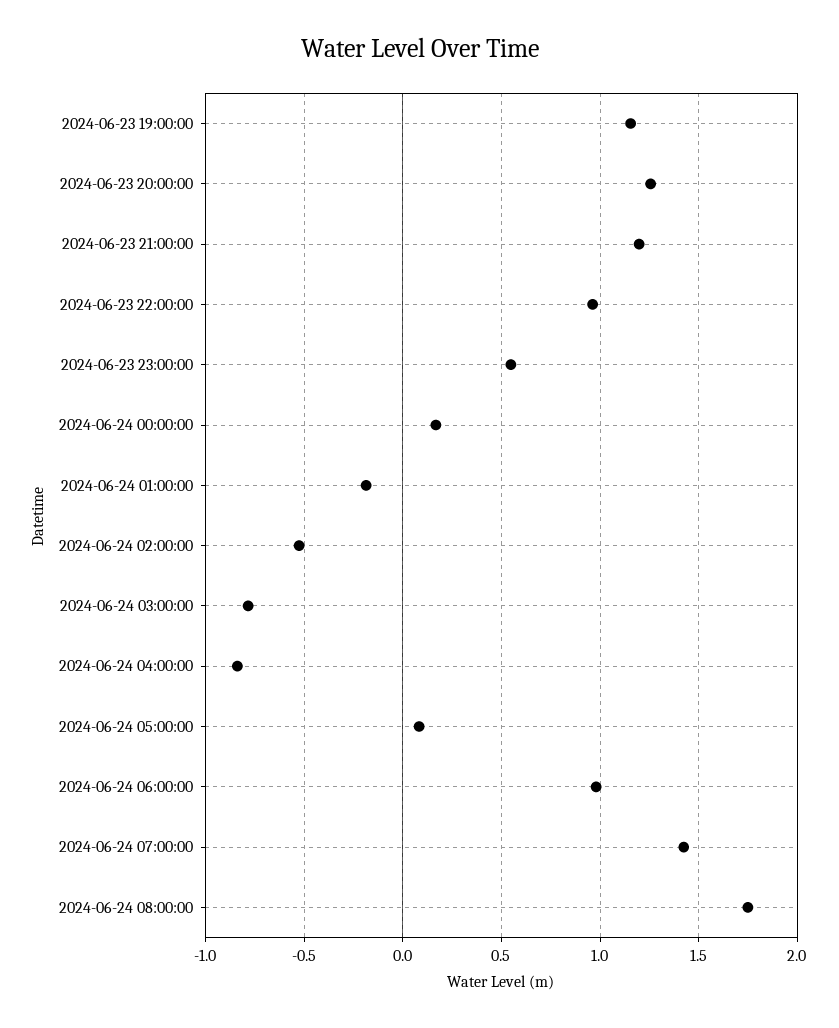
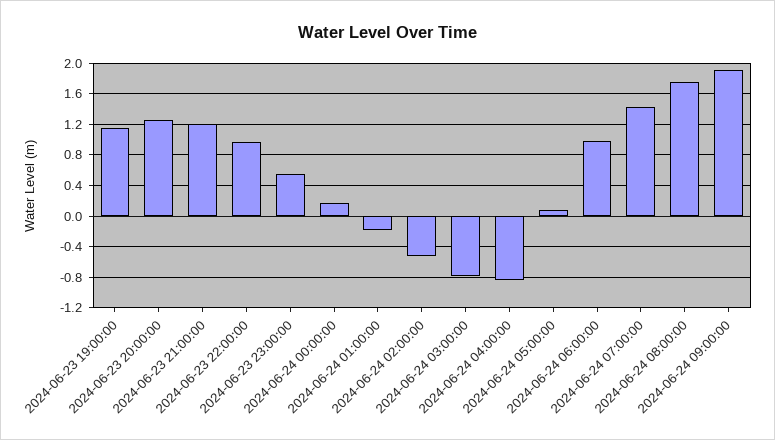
2024-06-24 09:00:00: none -> 1.9

